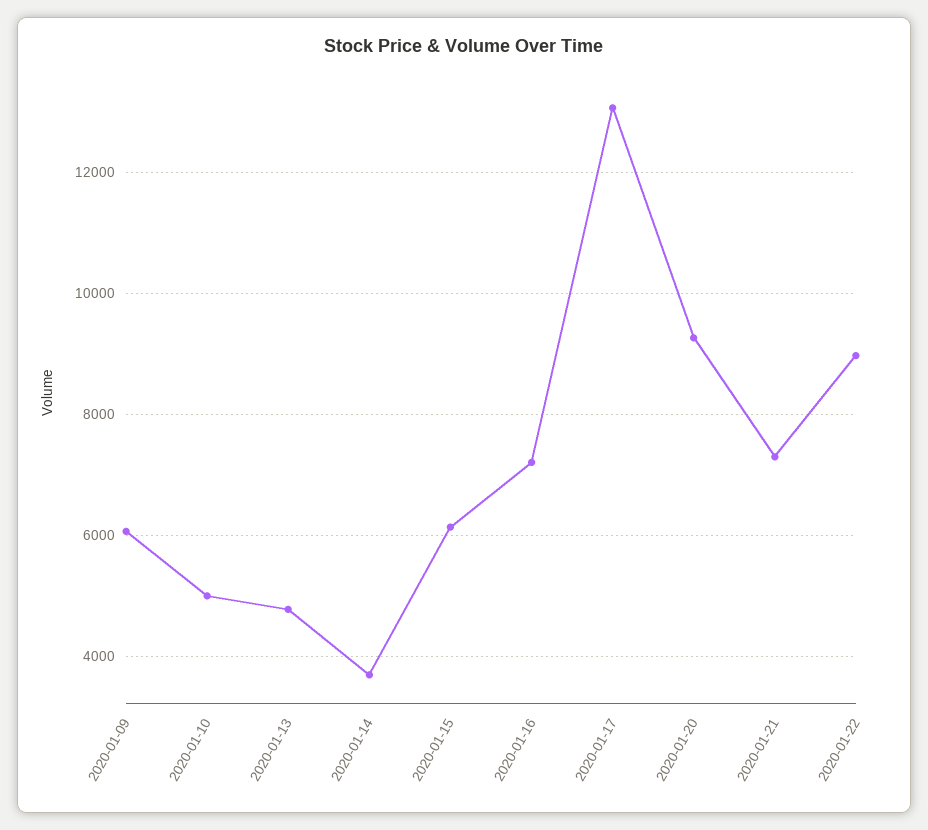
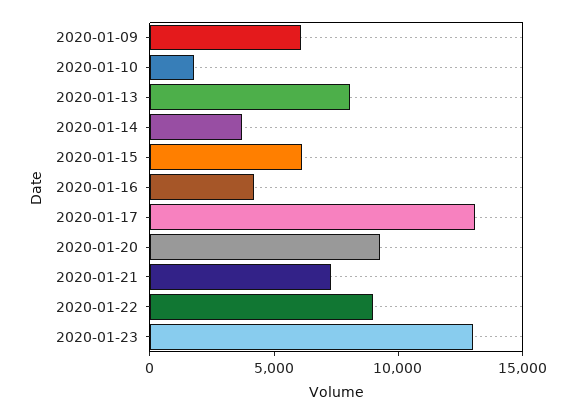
2020-01-10: 5000 -> 2000
2020-01-13: 4800 -> 8000
2020-01-16: 7200 -> 4000
2020-01-23: none -> 13000

